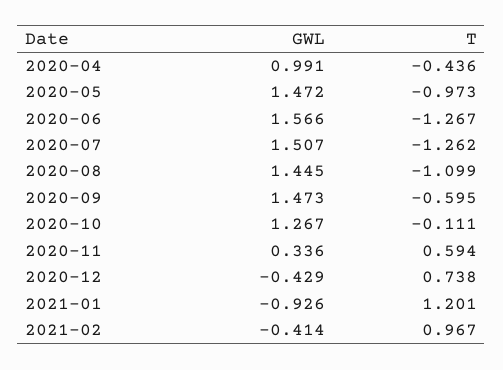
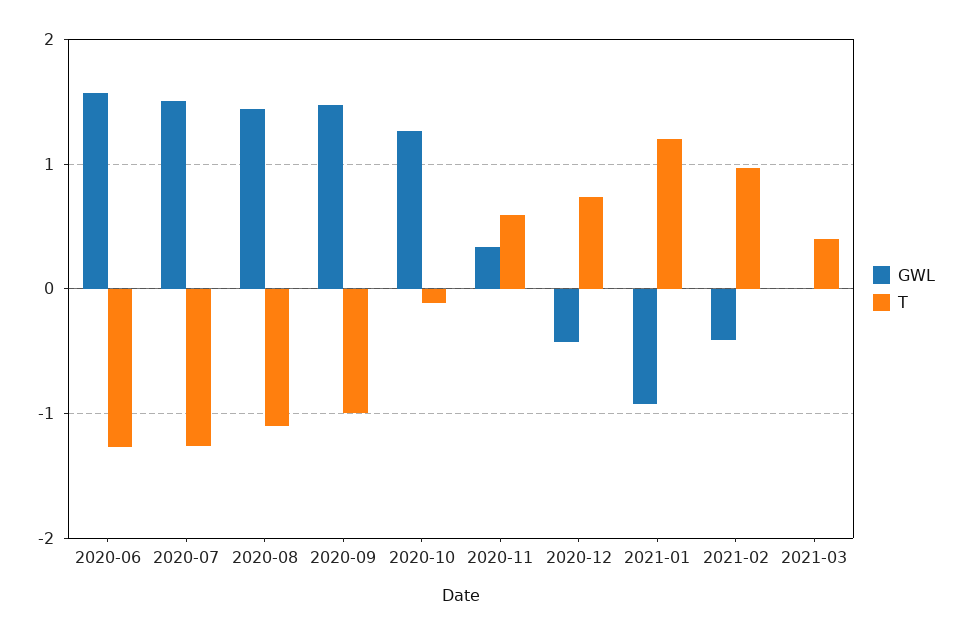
GWL, 2020-04: 0.991 -> none
T, 2020-04: -0.436 -> none
GWL, 2020-05: 1.472 -> none
T, 2020-05: -0.973 -> none
T, 2020-09: -0.595 -> -1
GWL, 2021-03: none -> 0
T, 2021-03: none -> 0.4

